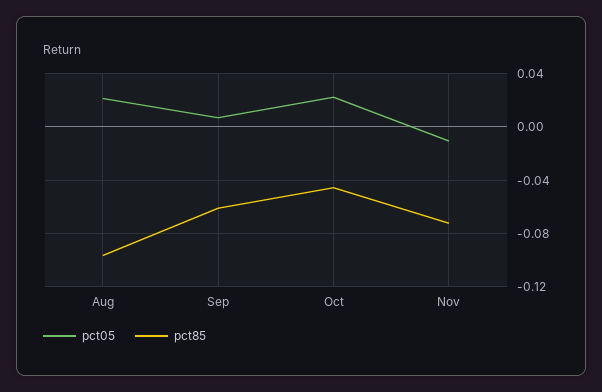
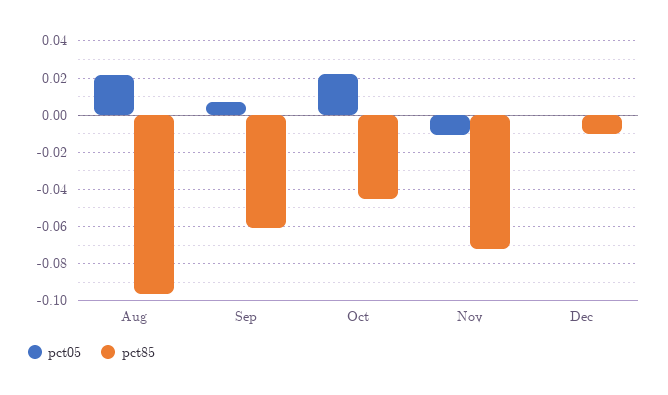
pct05, Dec: none -> 0
pct85, Dec: none -> -0.01

